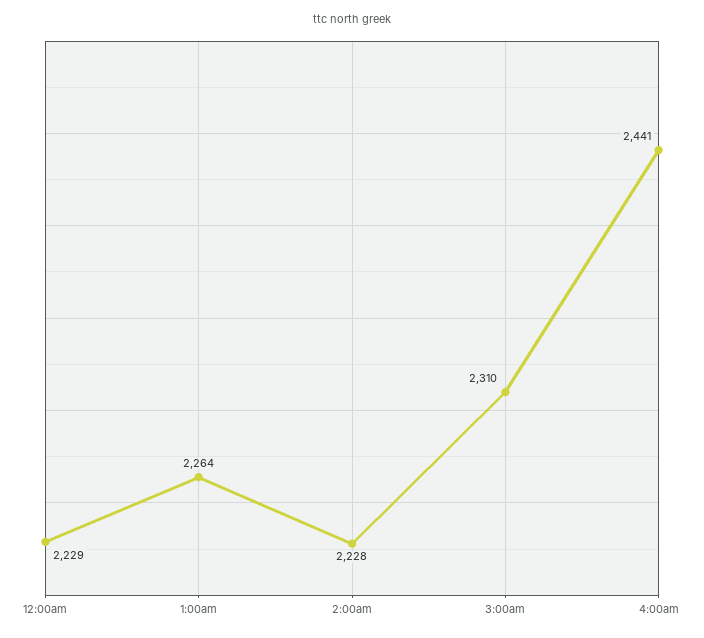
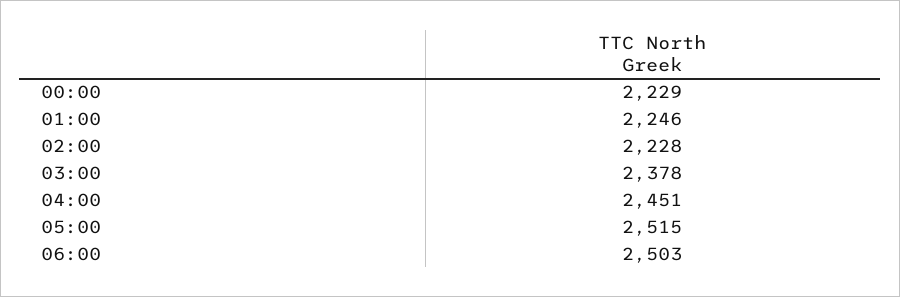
1:00am: 2264 -> 2246
3:00am: 2310 -> 2378
4:00am: 2441 -> 2451
05:00: none -> 2515
06:00: none -> 2503

